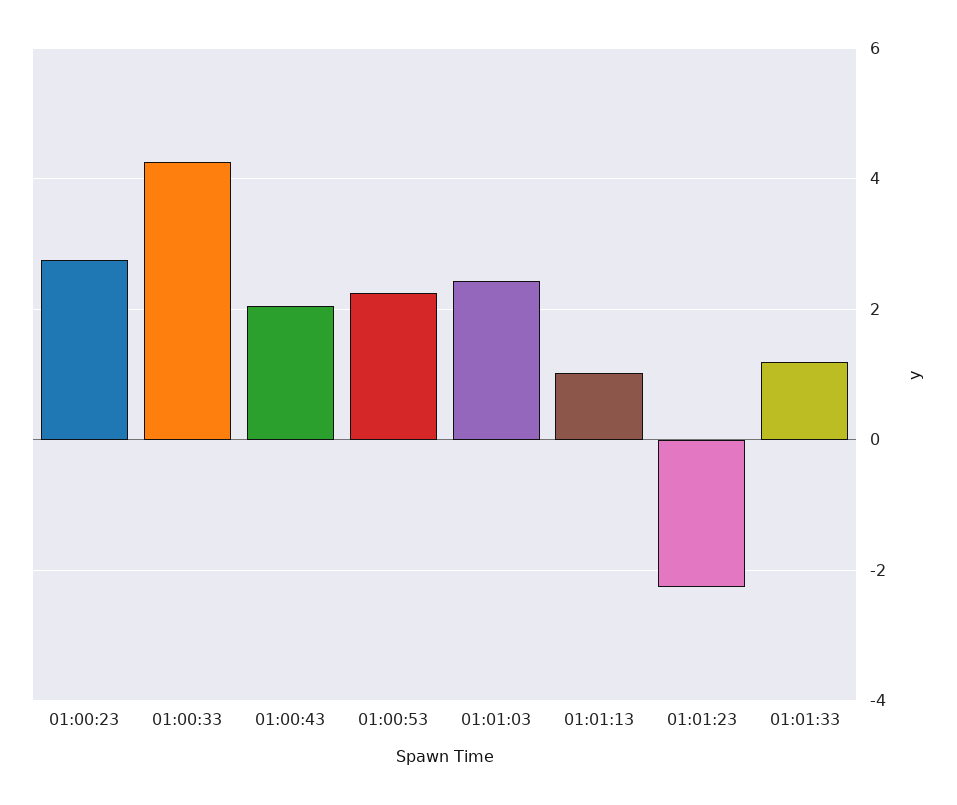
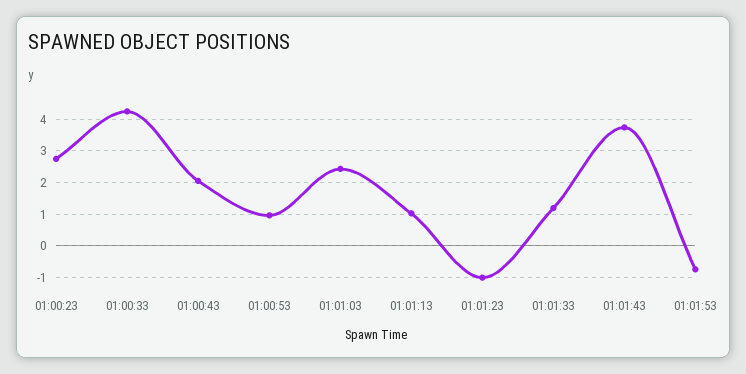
01:00:53: 2.2 -> 1
01:01:23: -2.2 -> -1
01:01:43: none -> 3.8
01:01:53: none -> -0.8

